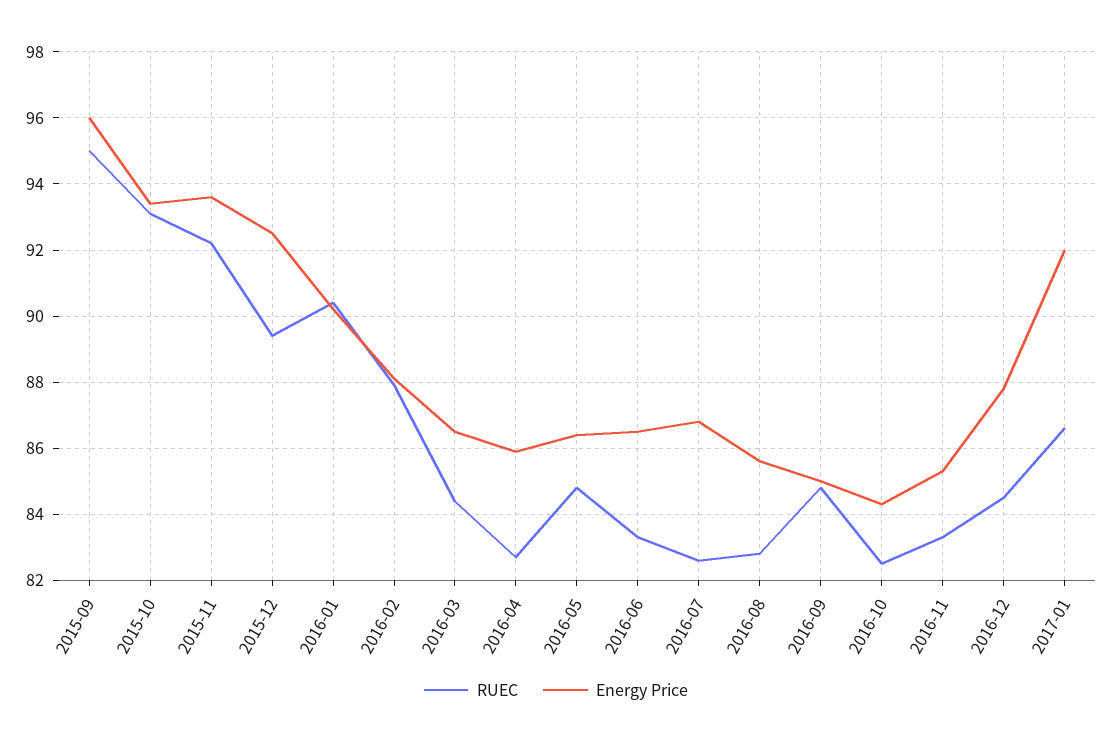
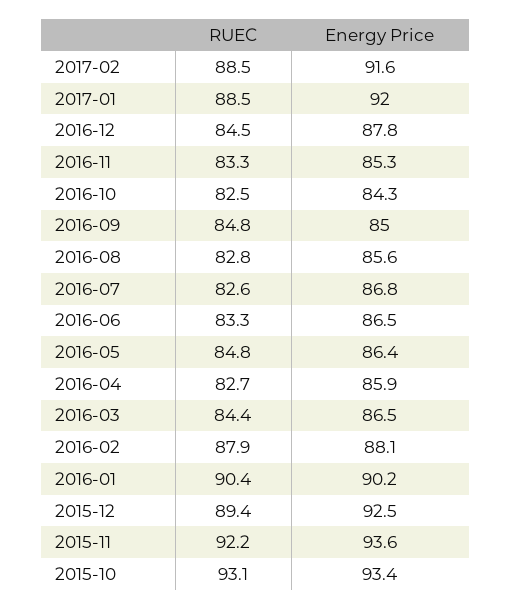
RUEC, 2015-09: 95 -> none
Energy Price, 2015-09: 96 -> none
RUEC, 2017-01: 86.5 -> 88.5
RUEC, 2017-02: none -> 88.5
Energy Price, 2017-02: none -> 91.6

